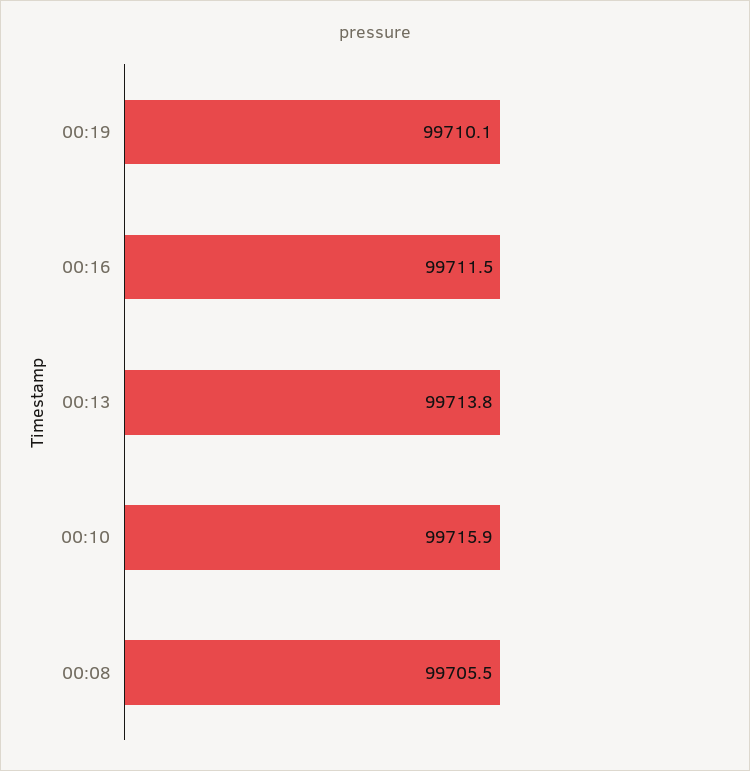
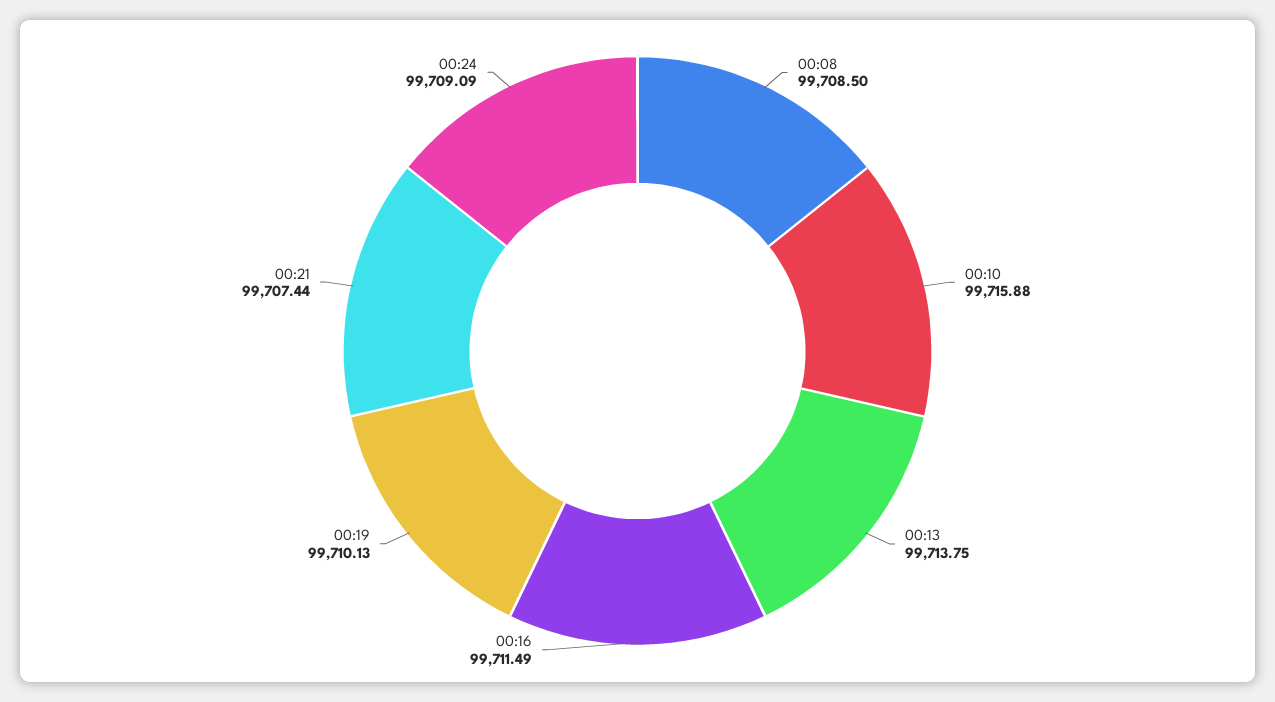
00:08: 99705.5 -> 99708.5
00:21: none -> 99707.44
00:24: none -> 99709.09

